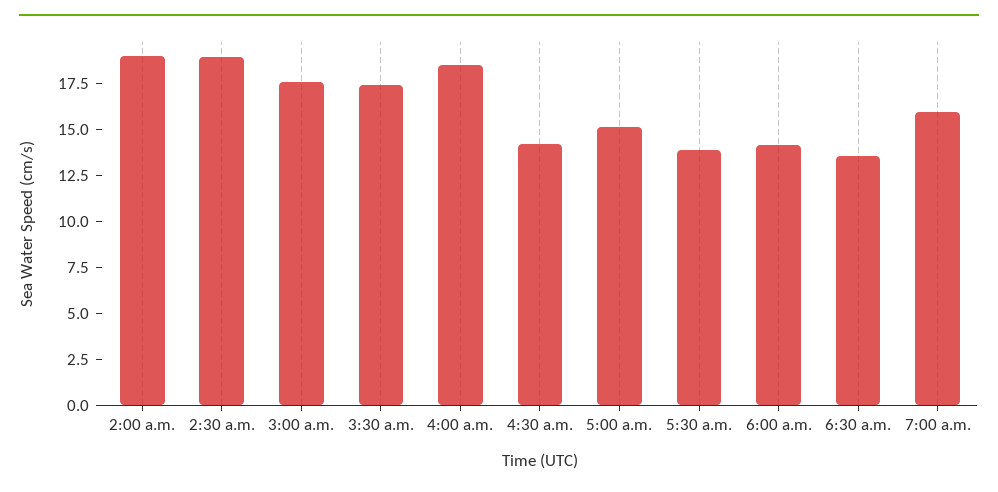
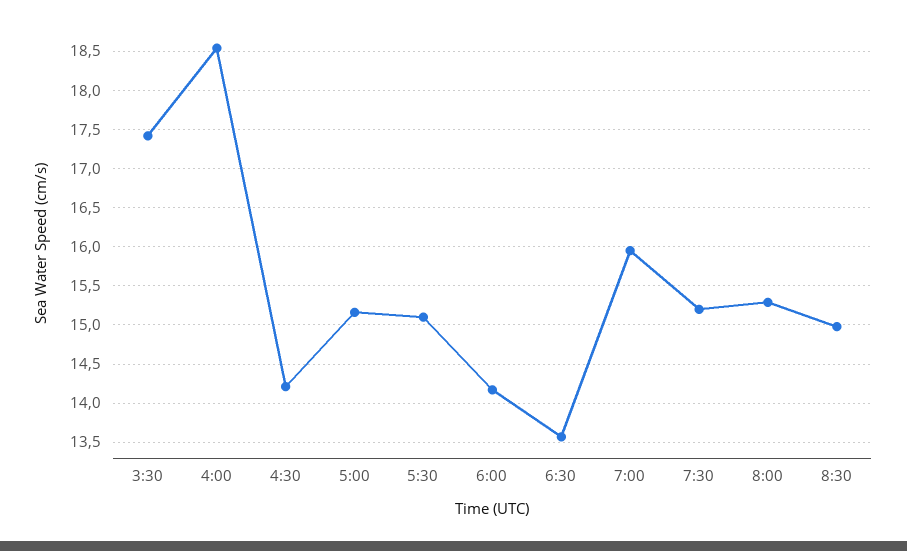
2:00 a.m.: 19 -> none
2:30 a.m.: 19 -> none
3:00 a.m.: 17.5 -> none
5:30 a.m.: 14 -> 15.1
7:30: none -> 15.2
8:00: none -> 15.3
8:30: none -> 15

